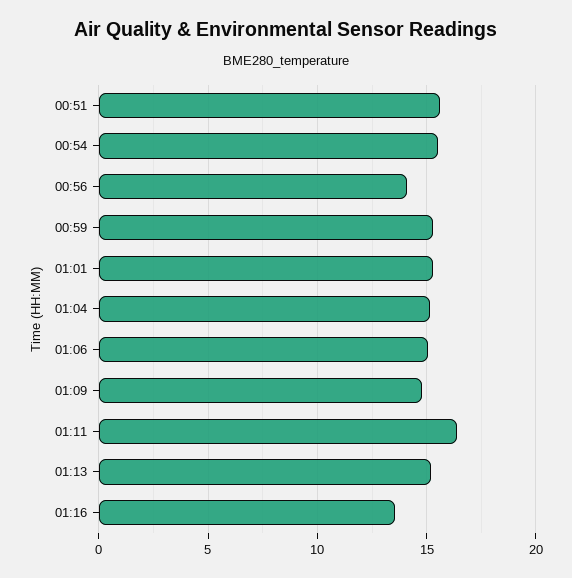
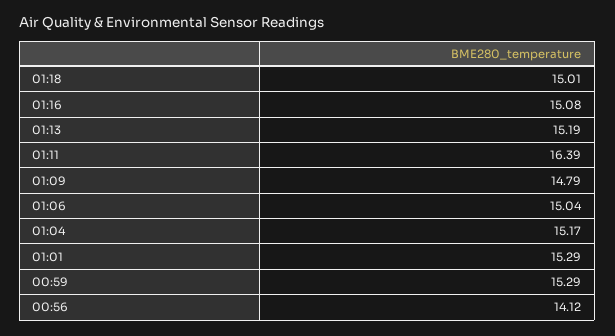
00:51: 15.5 -> none
00:54: 15.5 -> none
01:16: 13.5 -> 15.08
01:18: none -> 15.01

